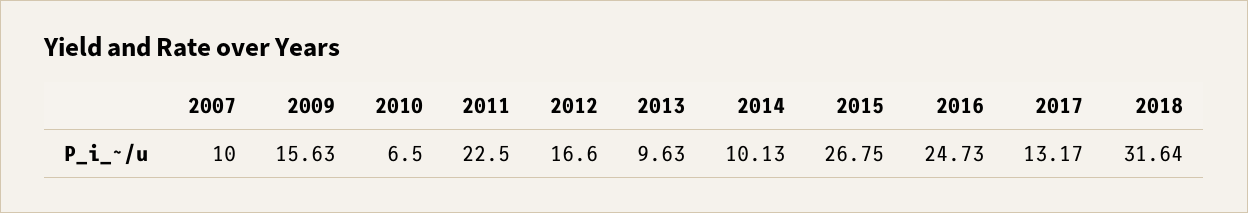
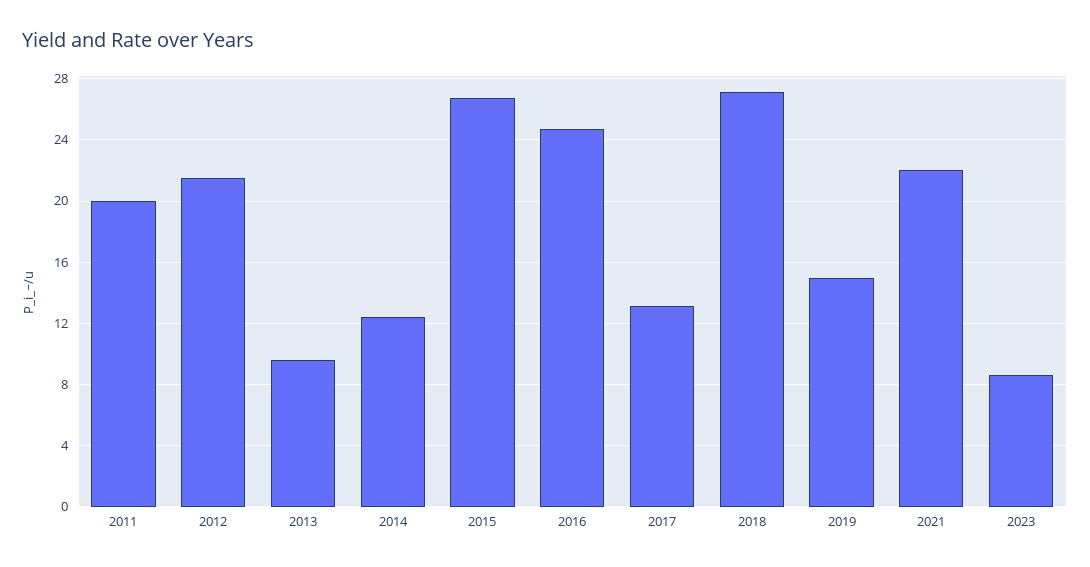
2007: 10 -> none
2009: 15.63 -> none
2010: 6.5 -> none
2011: 22.5 -> 20
2012: 16.6 -> 21.5
2014: 10.13 -> 12.5
2018: 31.64 -> 27
2019: none -> 15
2021: none -> 22
2023: none -> 8.5

